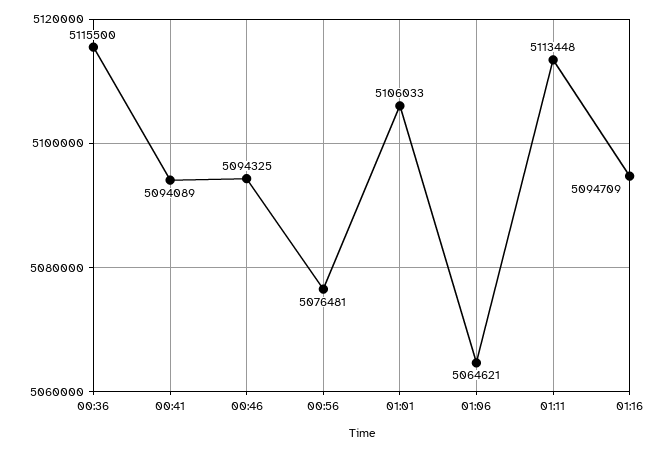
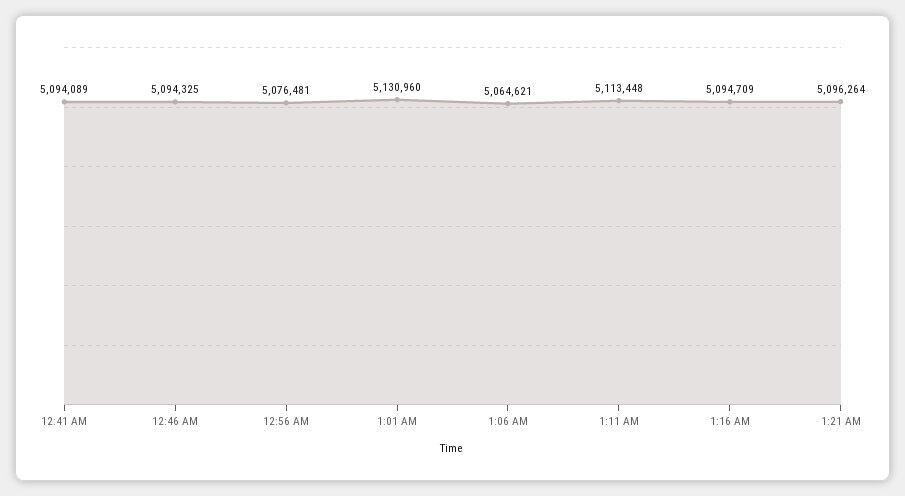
00:36: 5115500 -> none
01:01: 5106033 -> 5130960
1:21 AM: none -> 5096264

